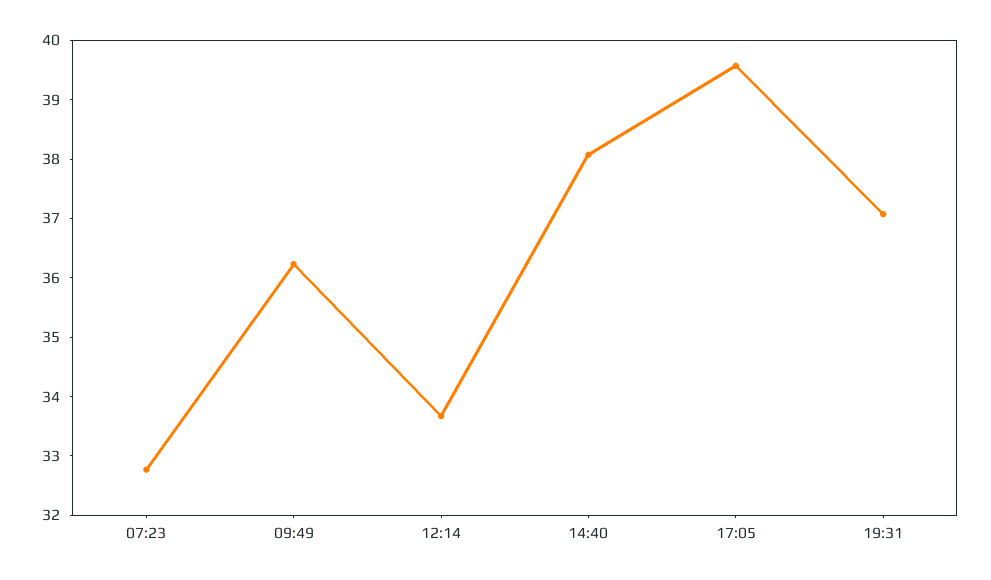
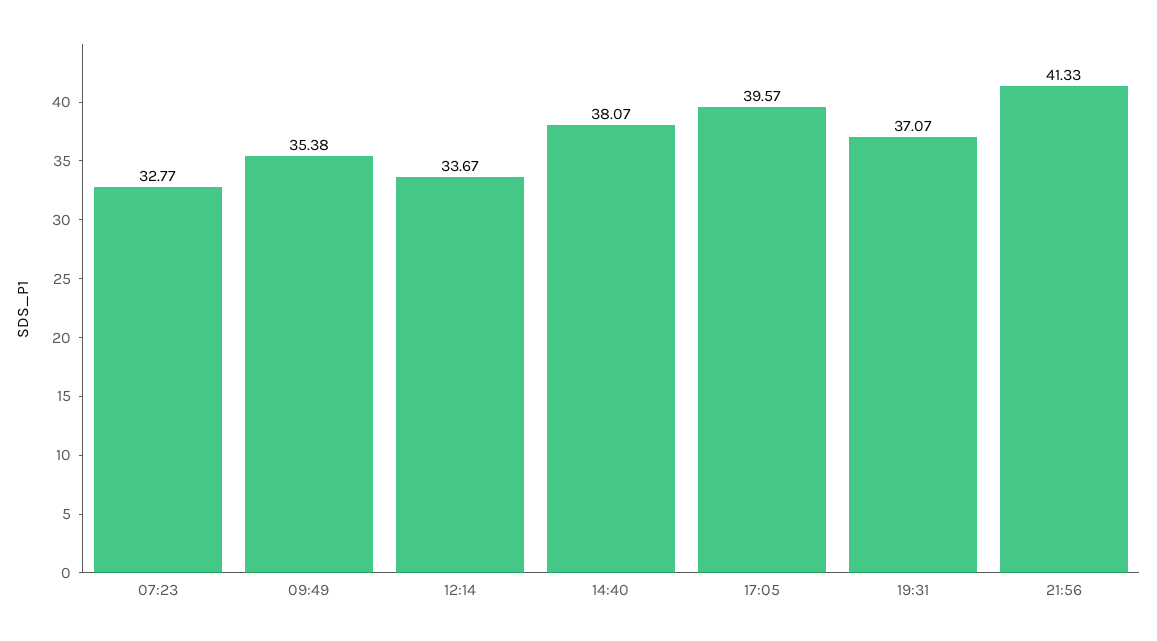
09:49: 36.2 -> 35.38
21:56: none -> 41.33

